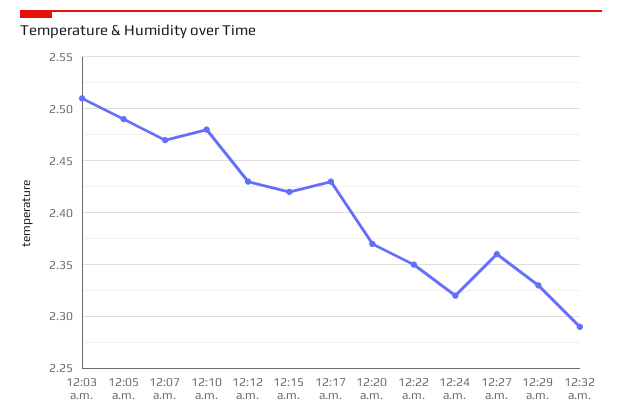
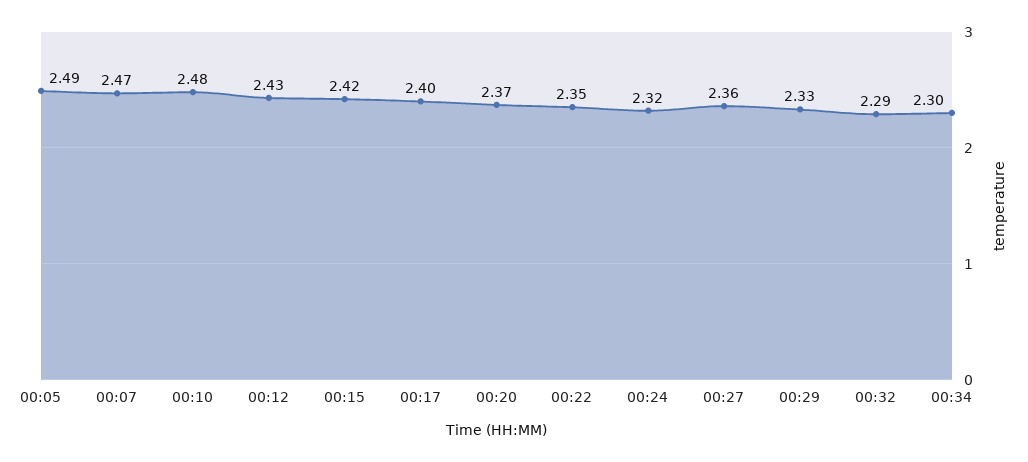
12:03 a.m.: 2.51 -> none
12:17 a.m.: 2.43 -> 2.4
00:34: none -> 2.3

